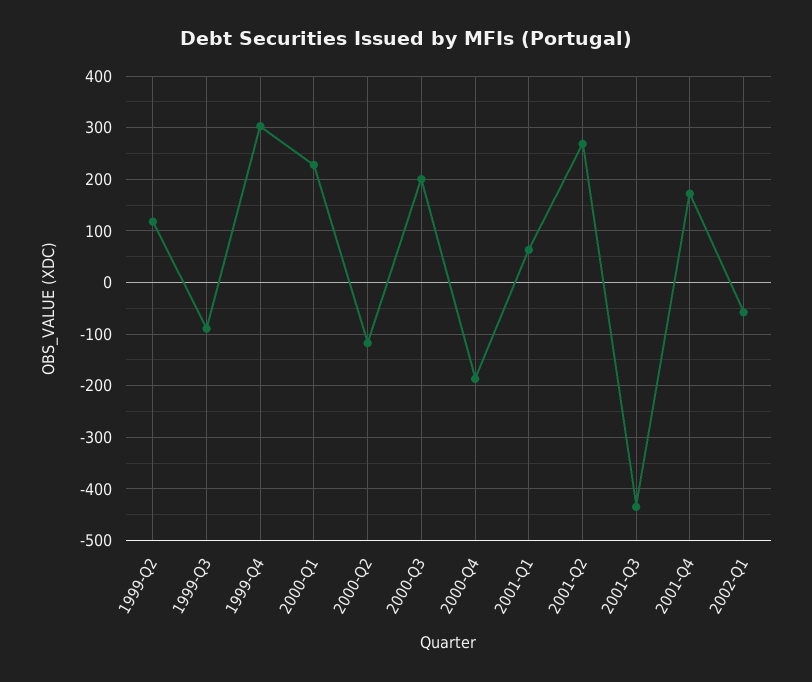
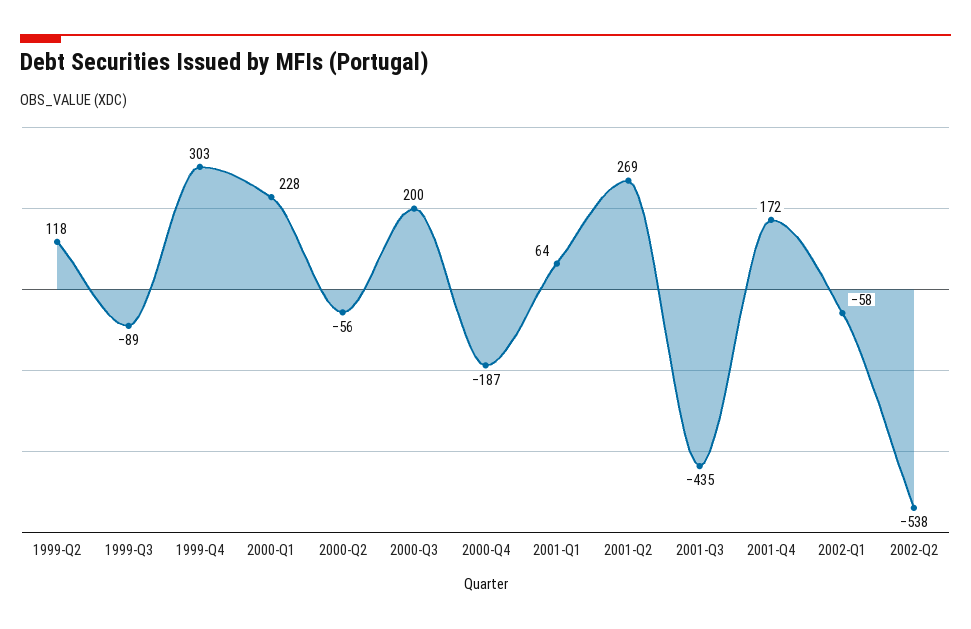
2000-Q2: -120 -> -56
2002-Q2: none -> -538

